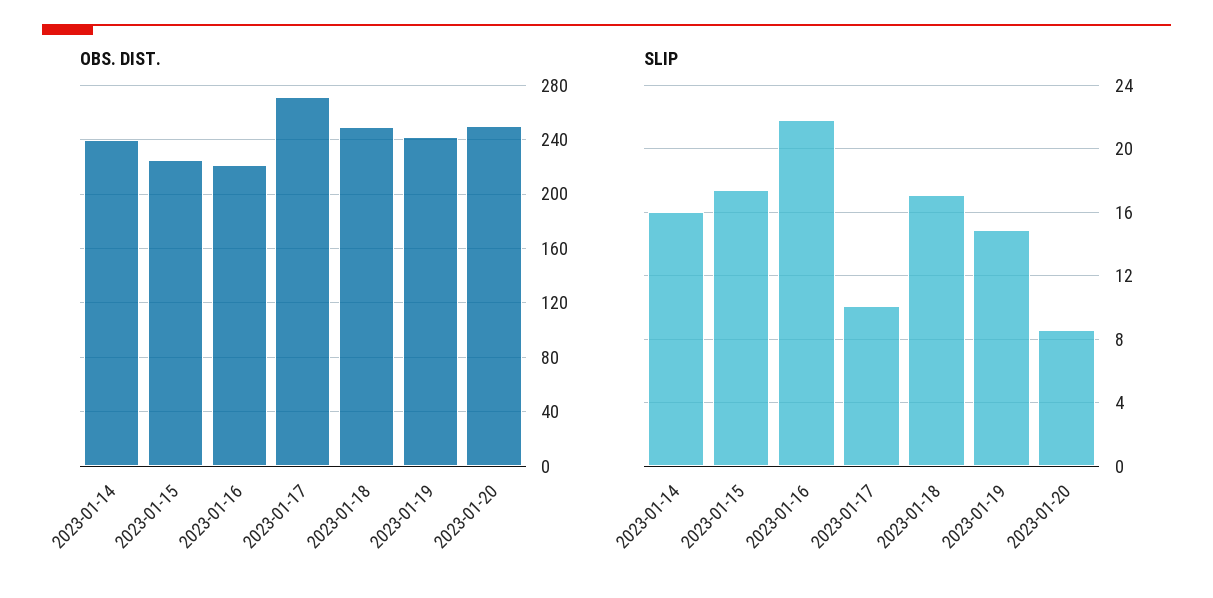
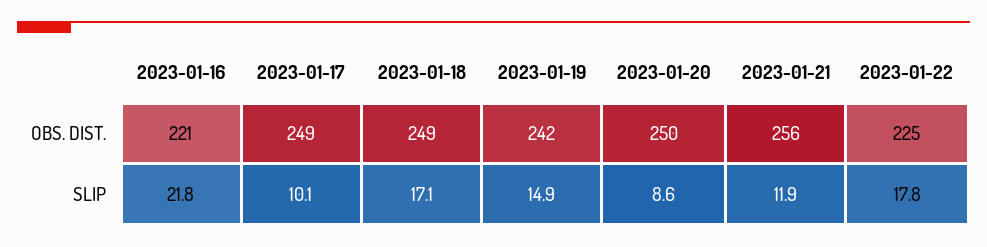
OBS. DIST., 2023-01-14: 240 -> none
OBS. DIST., 2023-01-15: 225 -> none
OBS. DIST., 2023-01-17: 270 -> 249
SLIP, 2023-01-14: 16 -> none
SLIP, 2023-01-15: 17.5 -> none
OBS. DIST., 2023-01-21: none -> 256
OBS. DIST., 2023-01-22: none -> 225
SLIP, 2023-01-21: none -> 11.9
SLIP, 2023-01-22: none -> 17.8

